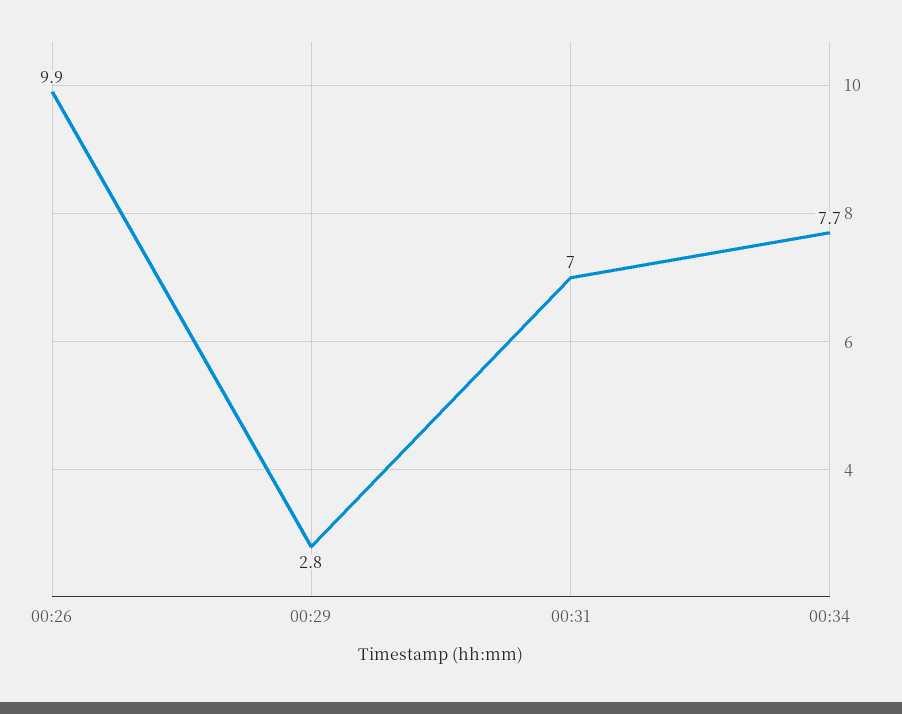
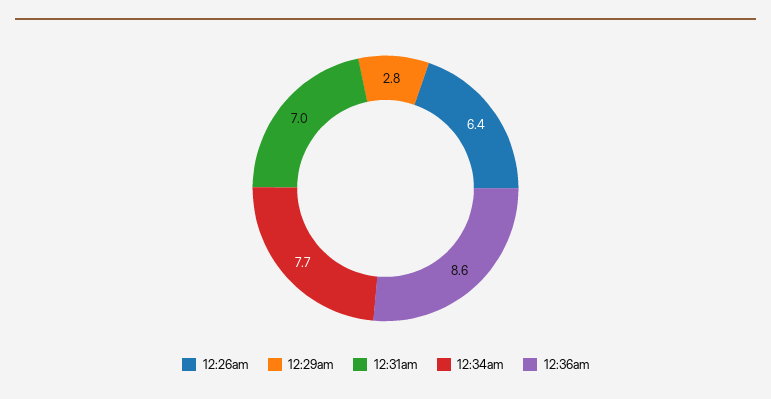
00:26: 9.9 -> 6.4
12:36am: none -> 8.6

